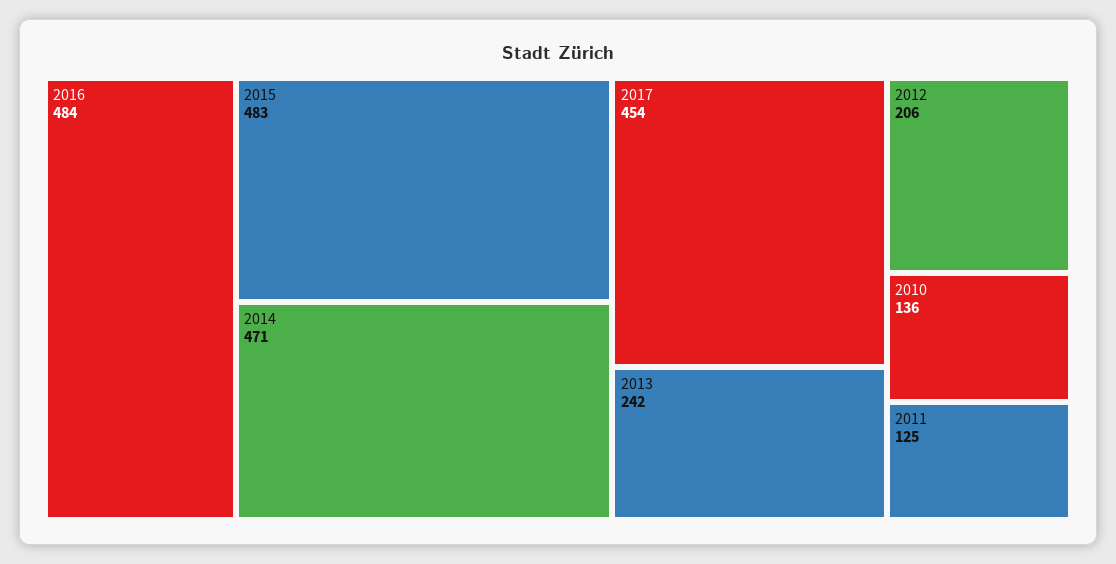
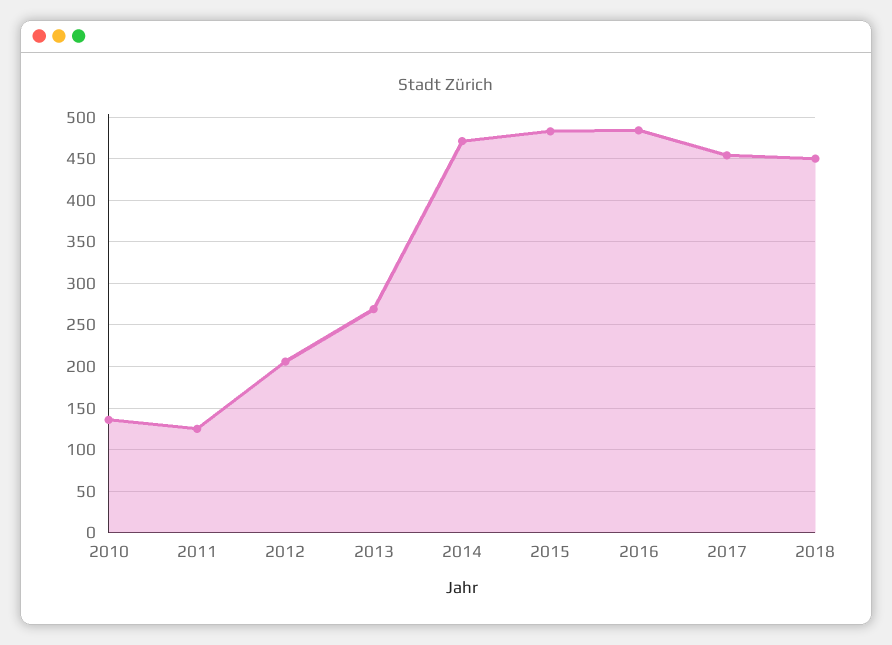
2013: 242 -> 270
2018: none -> 450

